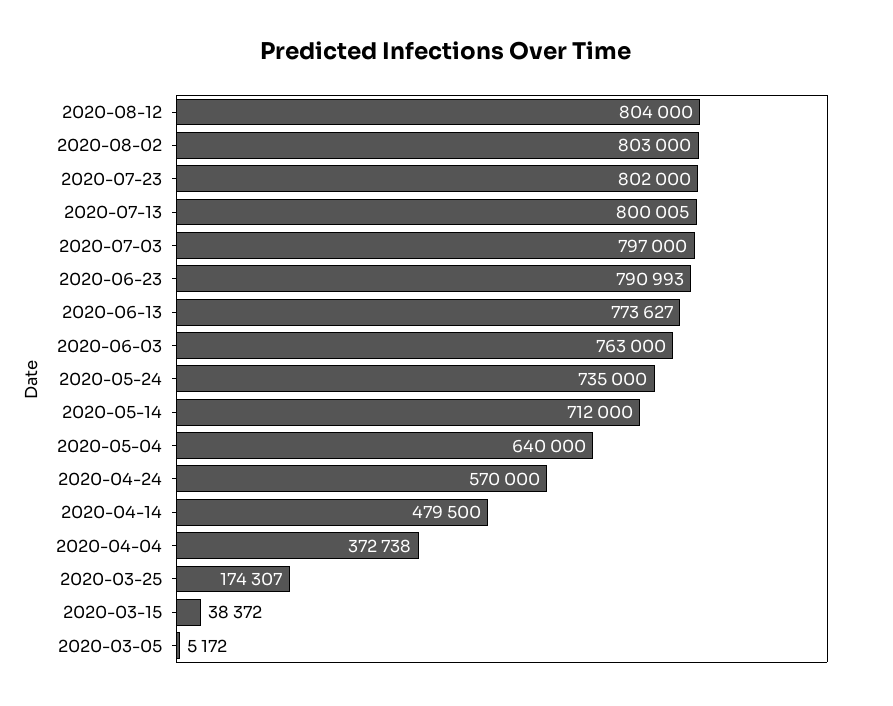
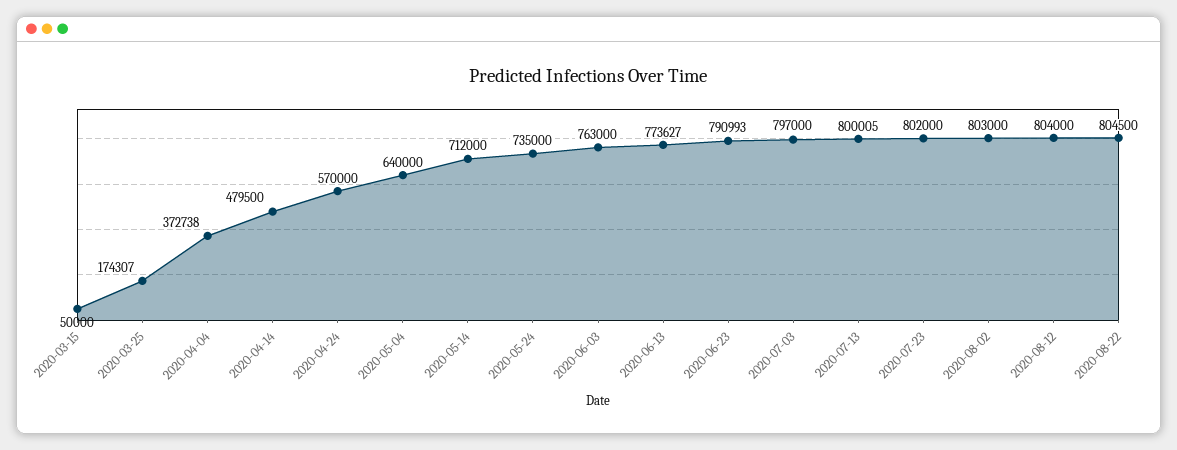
2020-03-15: 38372 -> 50000
2020-03-05: 5172 -> none
2020-08-22: none -> 804500

